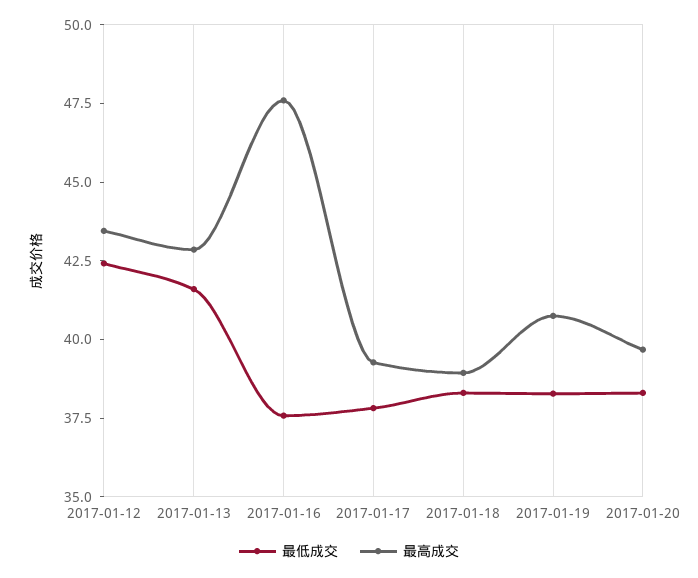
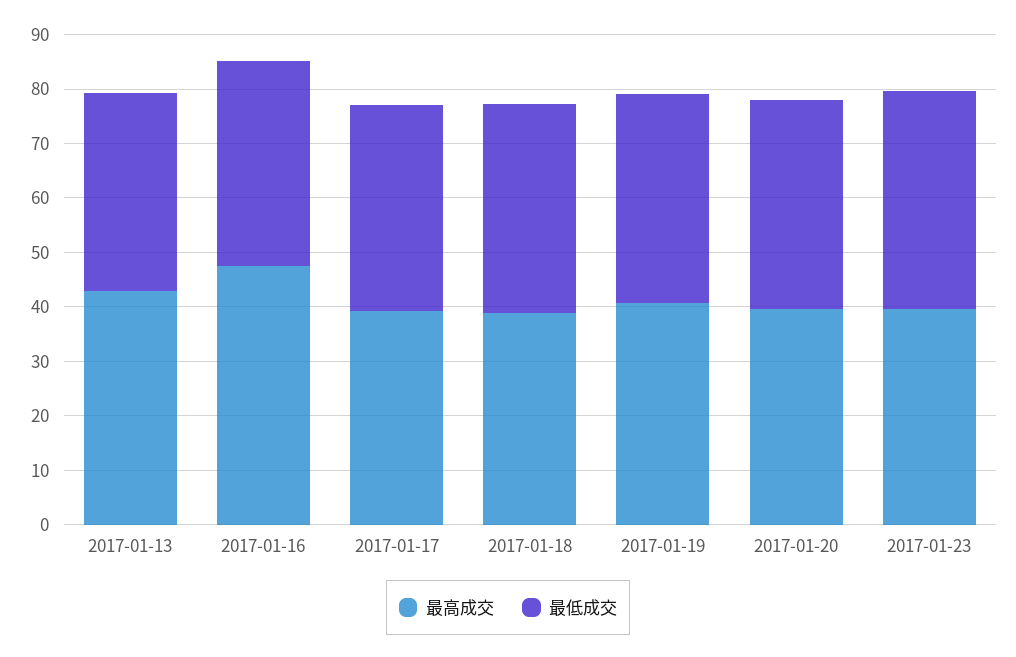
最低成交, 2017-01-12: 42.5 -> none
最高成交, 2017-01-12: 43.5 -> none
最低成交, 2017-01-13: 41.5 -> 36
最高成交, 2017-01-23: none -> 40
最低成交, 2017-01-23: none -> 40

